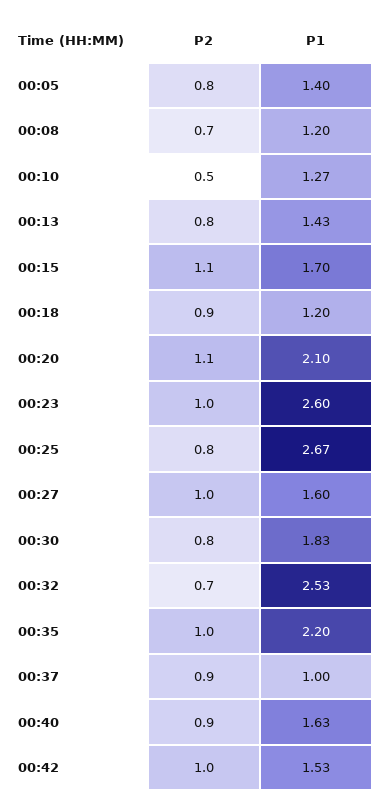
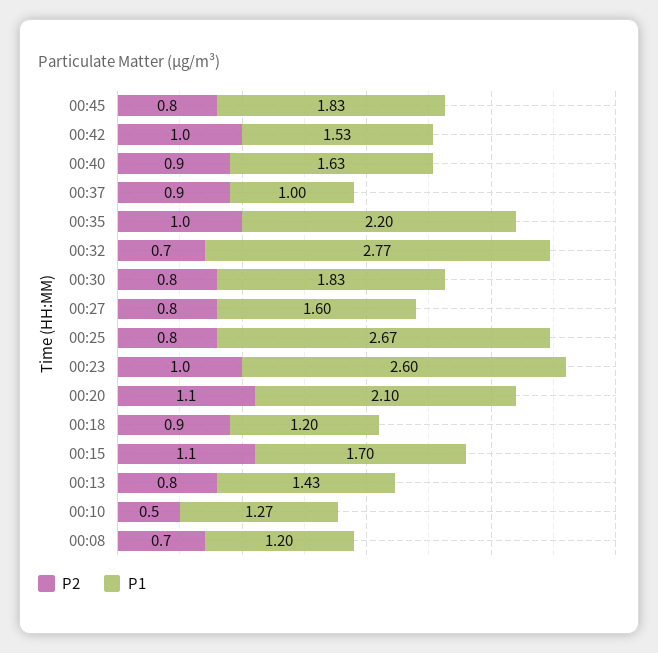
P2, 00:05: 0.8 -> none
P1, 00:05: 1.4 -> none
P2, 00:27: 1 -> 0.8
P1, 00:32: 2.53 -> 2.77
P2, 00:45: none -> 0.8
P1, 00:45: none -> 1.83

